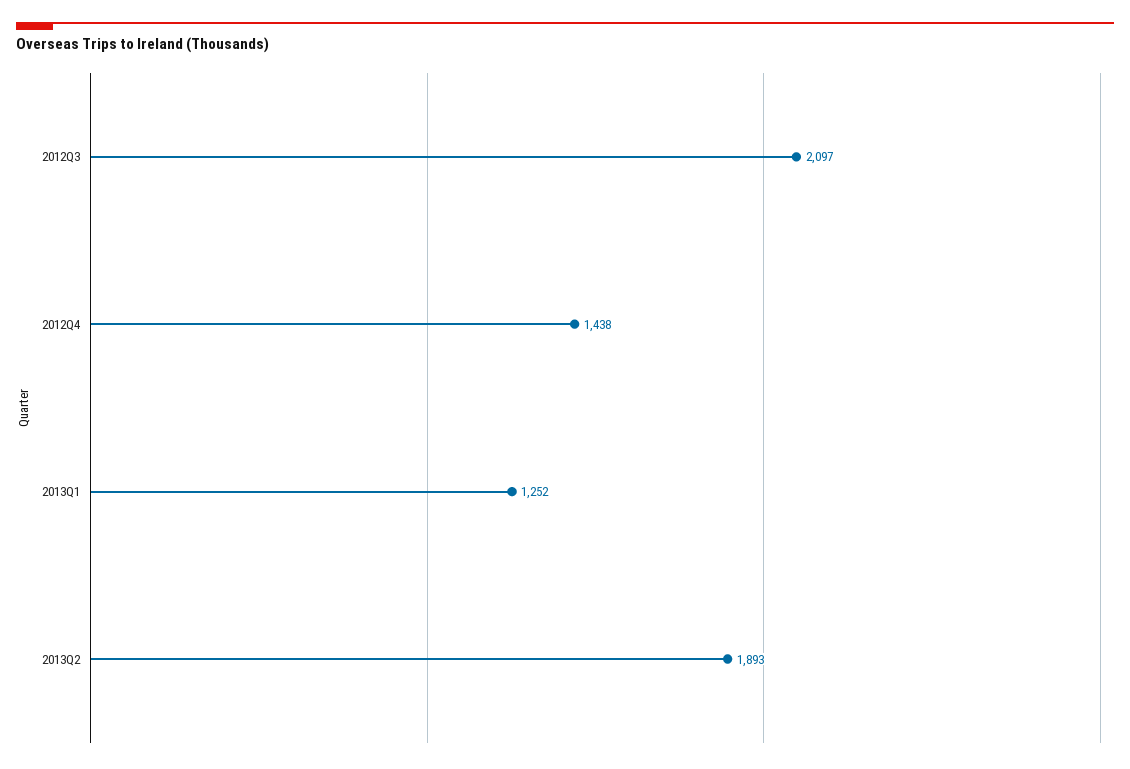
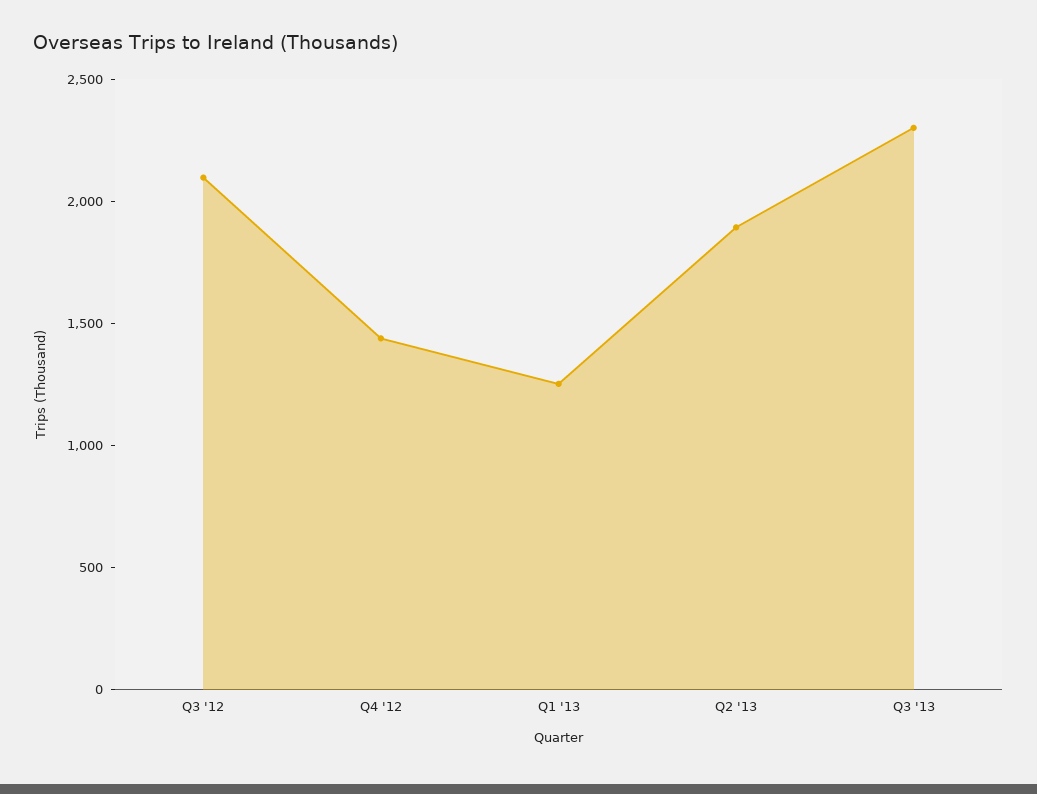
Q3 '13: none -> 2300

